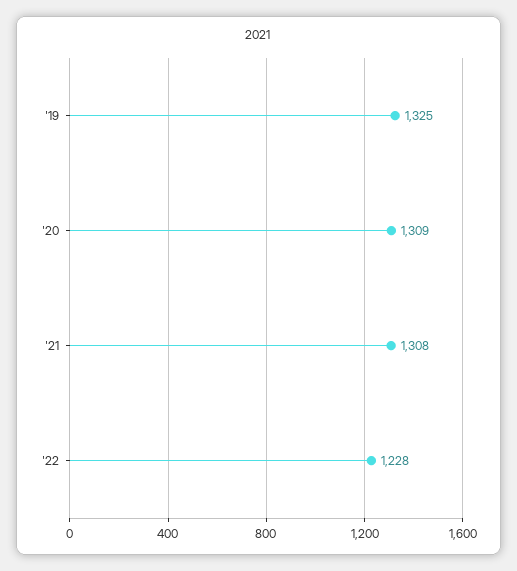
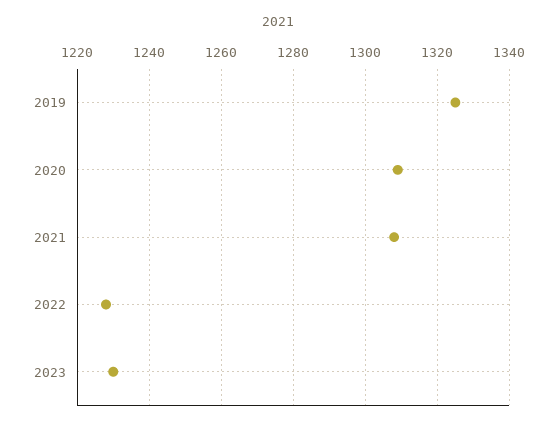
2023: none -> 1230

